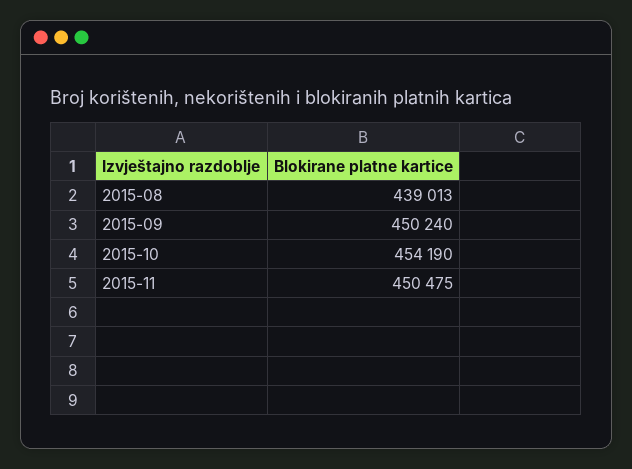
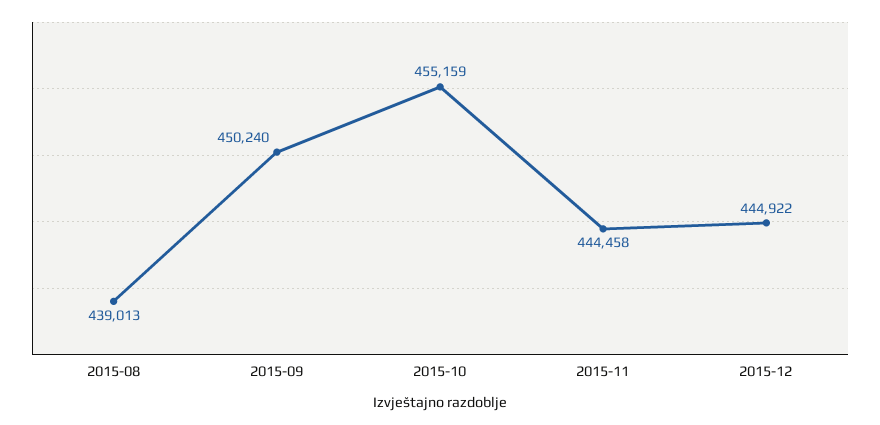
2015-10: 454190 -> 455159
2015-11: 450475 -> 444458
2015-12: none -> 444922

